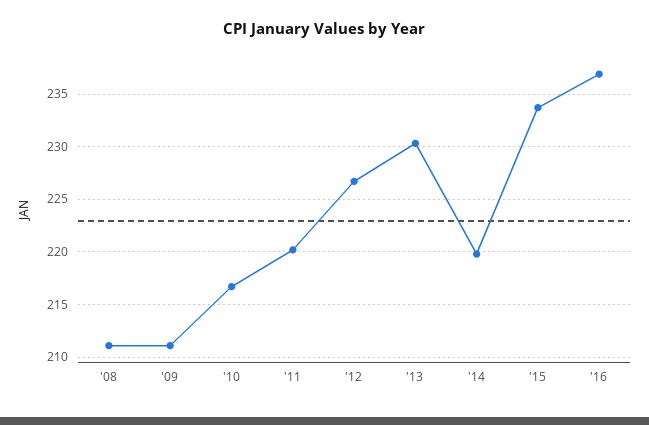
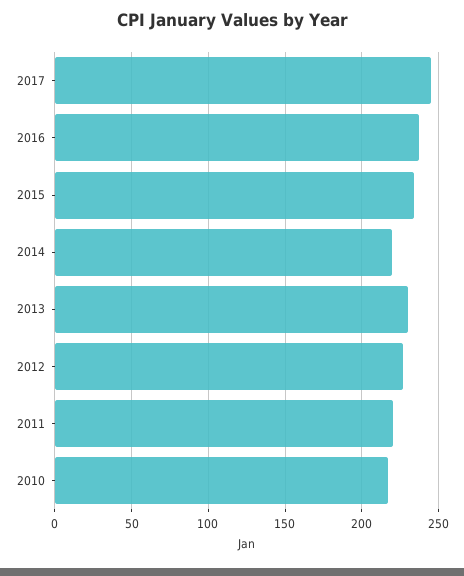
'08: 211 -> none
'09: 211 -> none
2017: none -> 245

